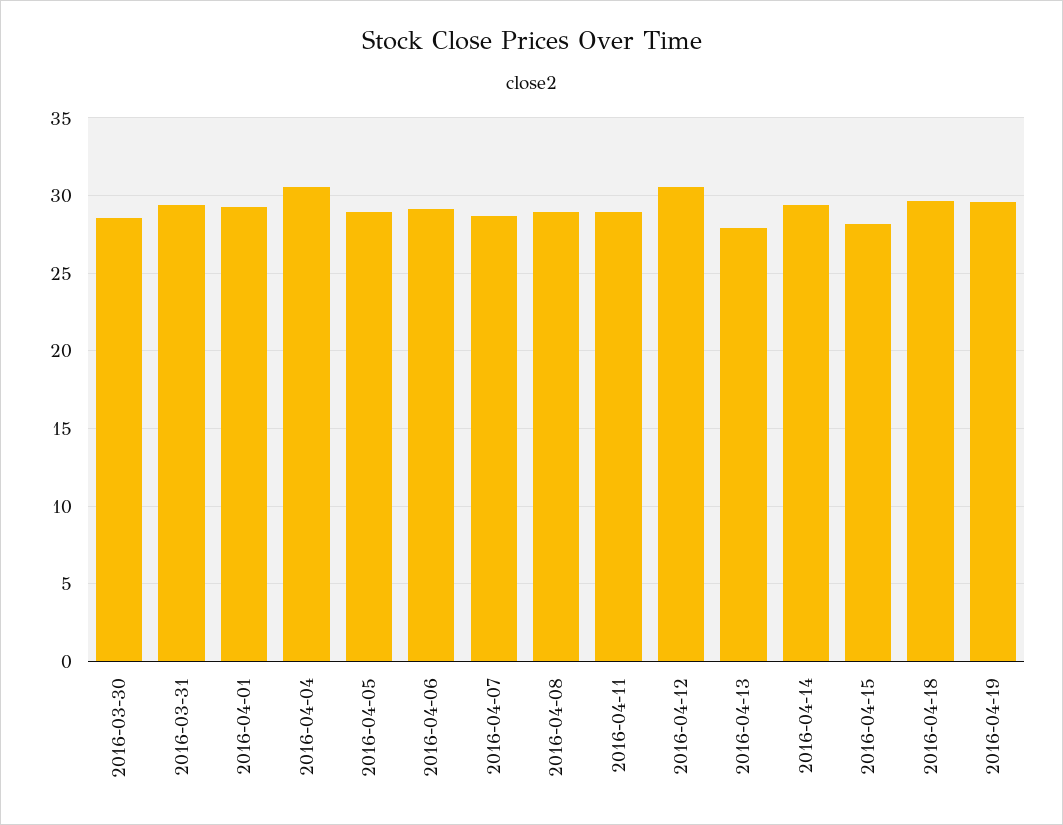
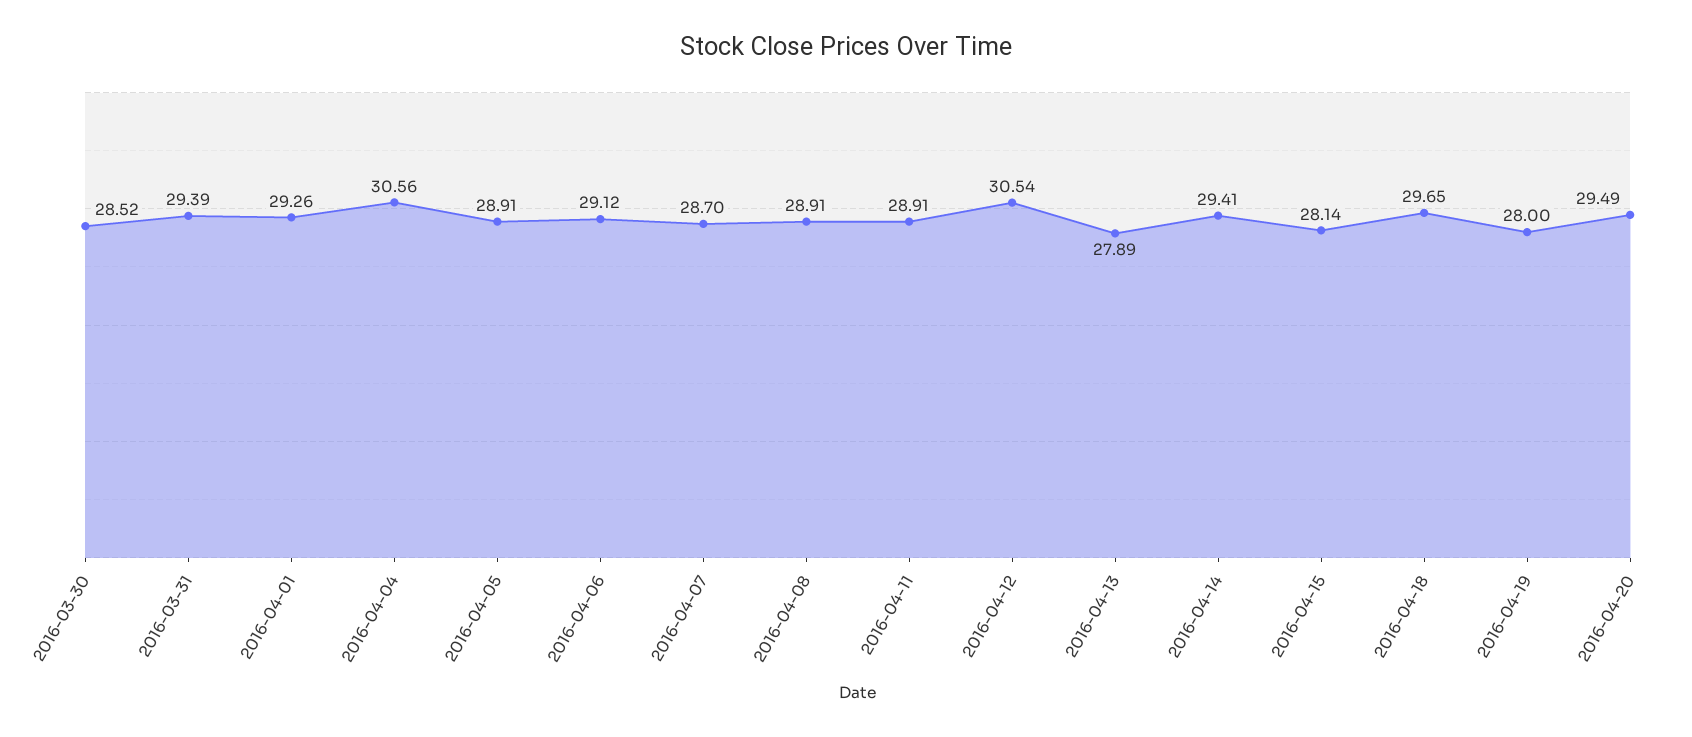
2016-04-19: 29.5 -> 28
2016-04-20: none -> 29.49

